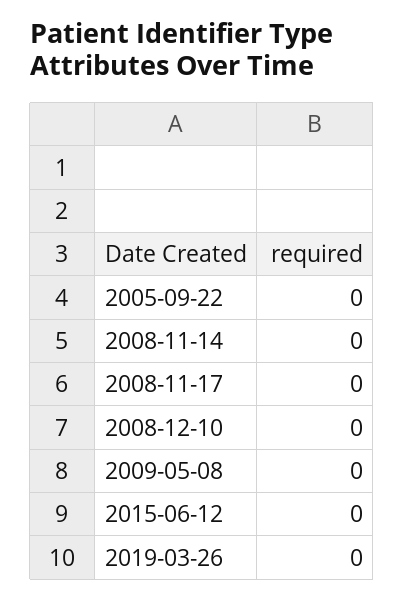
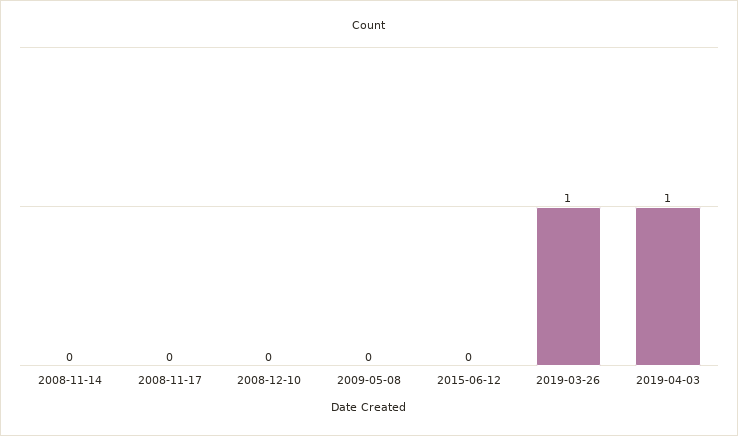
2005-09-22: 0 -> none
2019-03-26: 0 -> 1
2019-04-03: none -> 1

